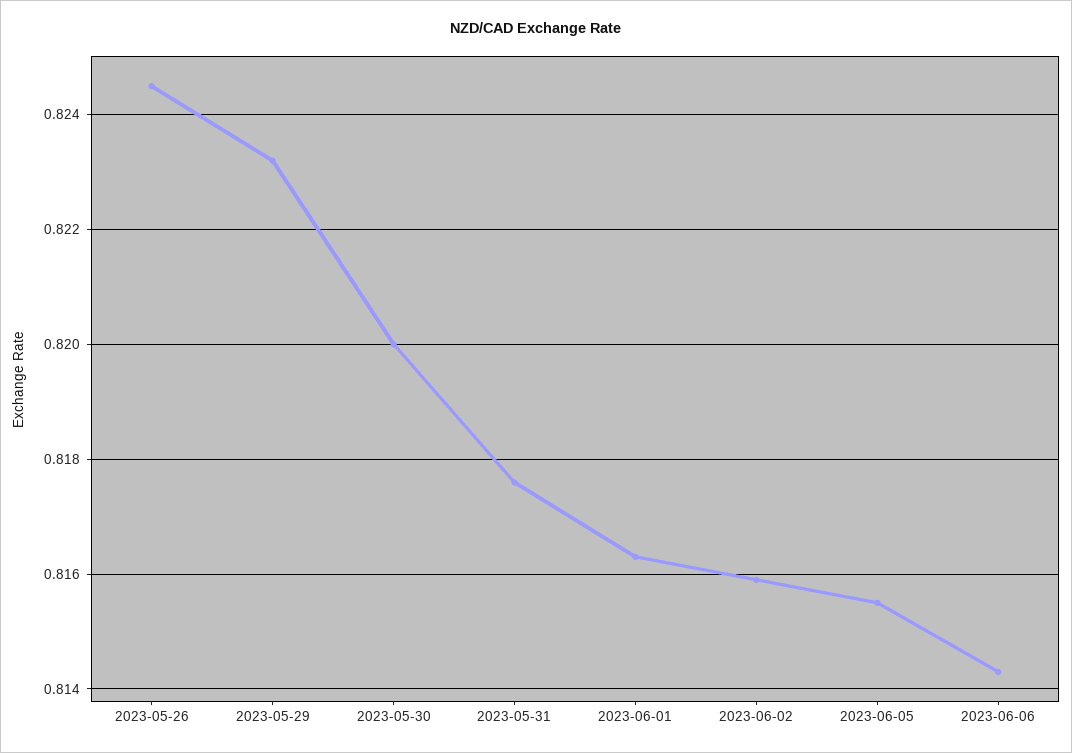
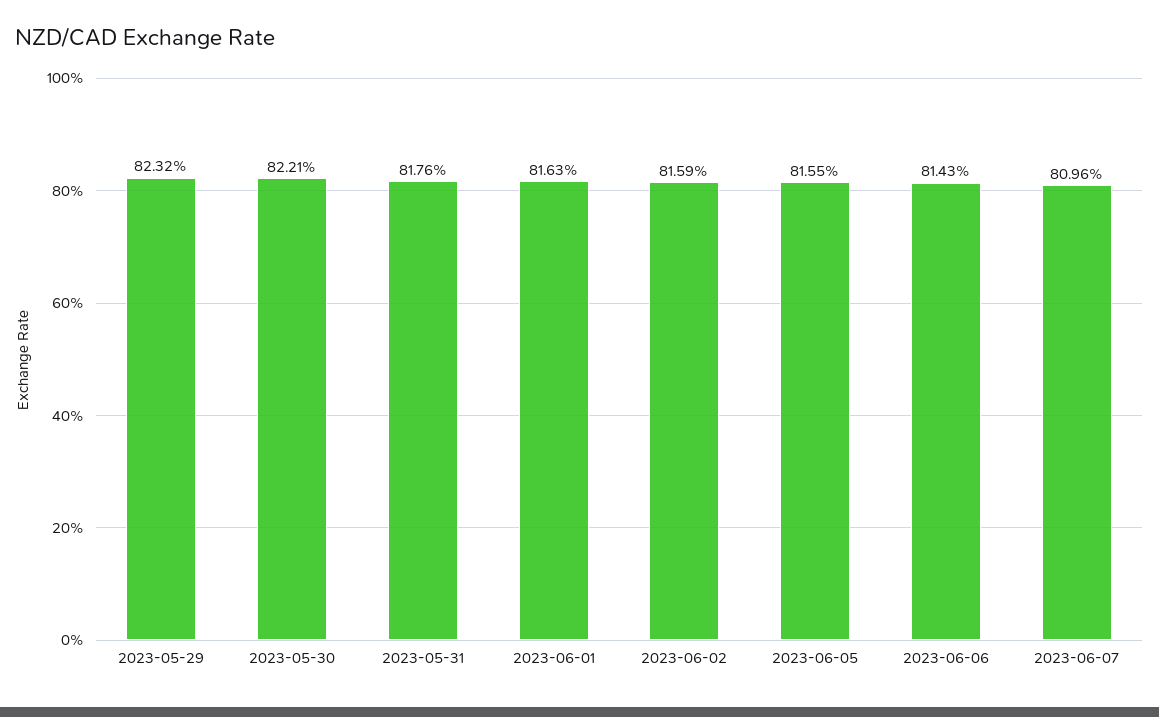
2023-05-26: 0.8245 -> none
2023-05-30: 0.82 -> 0.8221
2023-06-07: none -> 0.8096

